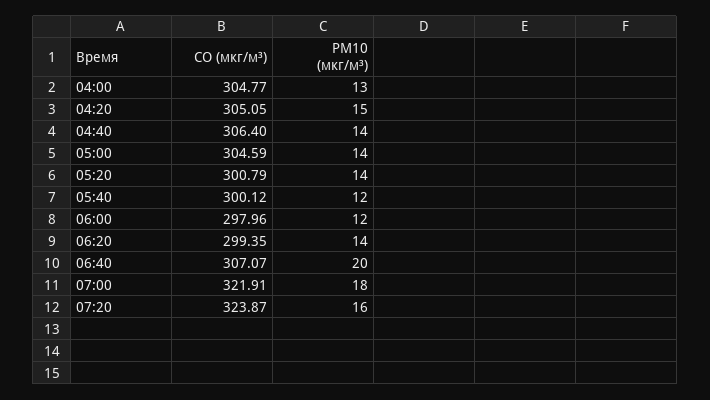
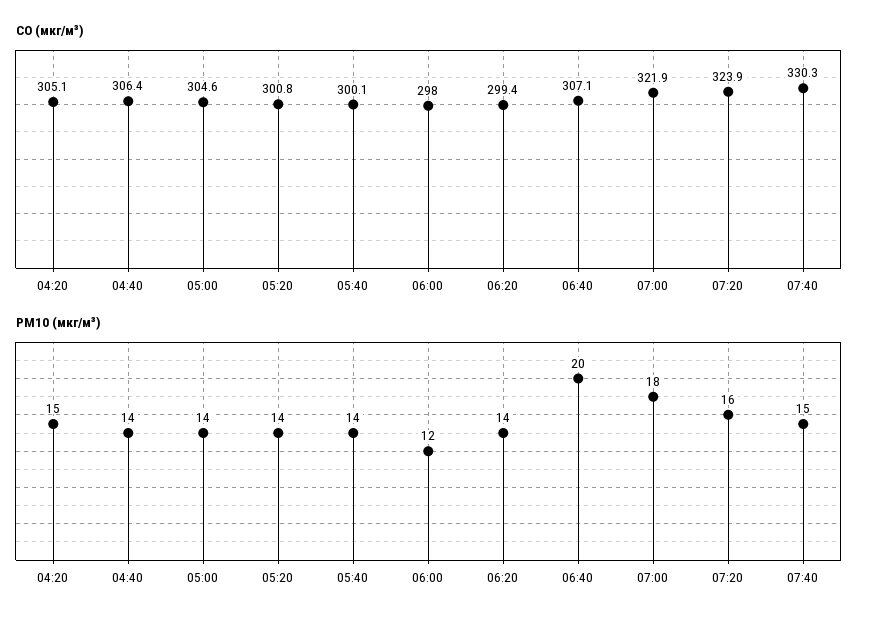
CO (мкг/м³), 04:00: 304.77 -> none
PM10 (мкг/м³), 04:00: 13 -> none
PM10 (мкг/м³), 05:40: 12 -> 14
CO (мкг/м³), 07:40: none -> 330.3
PM10 (мкг/м³), 07:40: none -> 15

